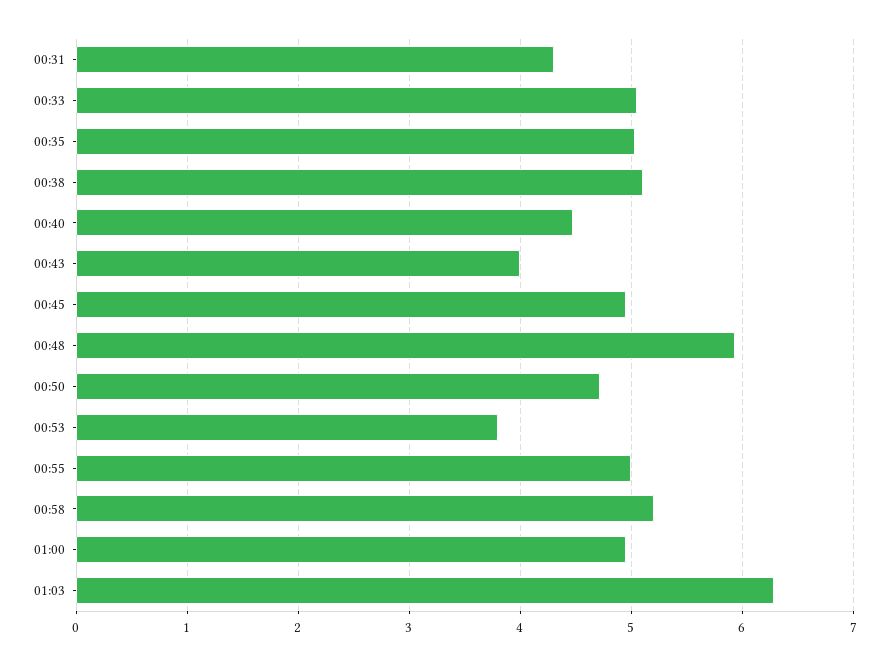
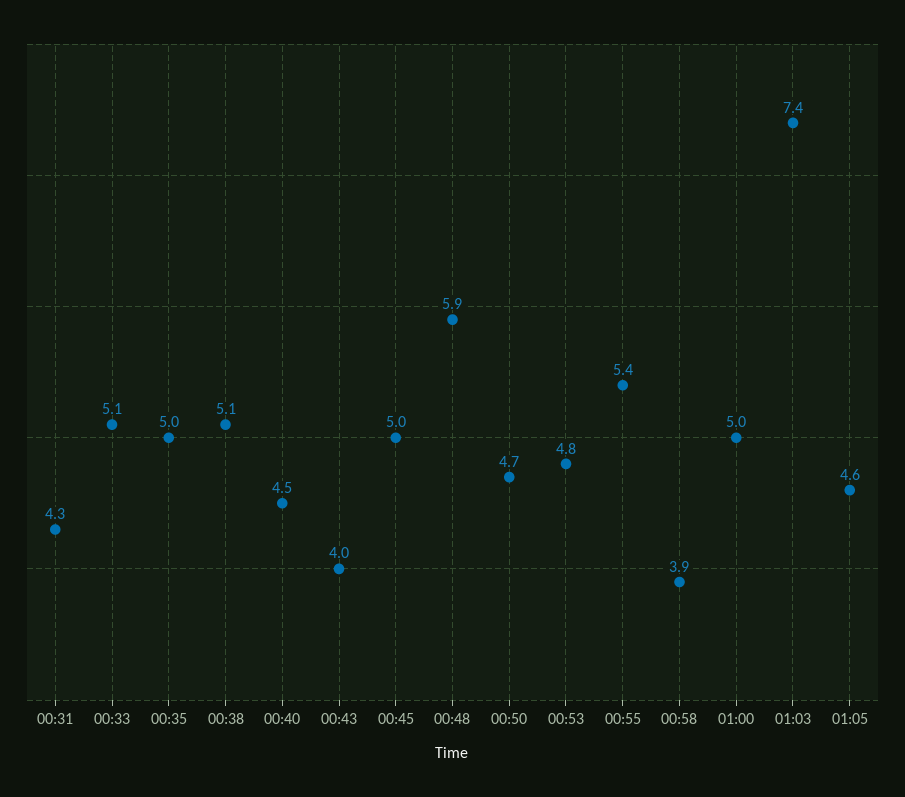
00:53: 3.8 -> 4.8
00:55: 5 -> 5.4
00:58: 5.2 -> 3.9
01:03: 6.3 -> 7.4
01:05: none -> 4.6

